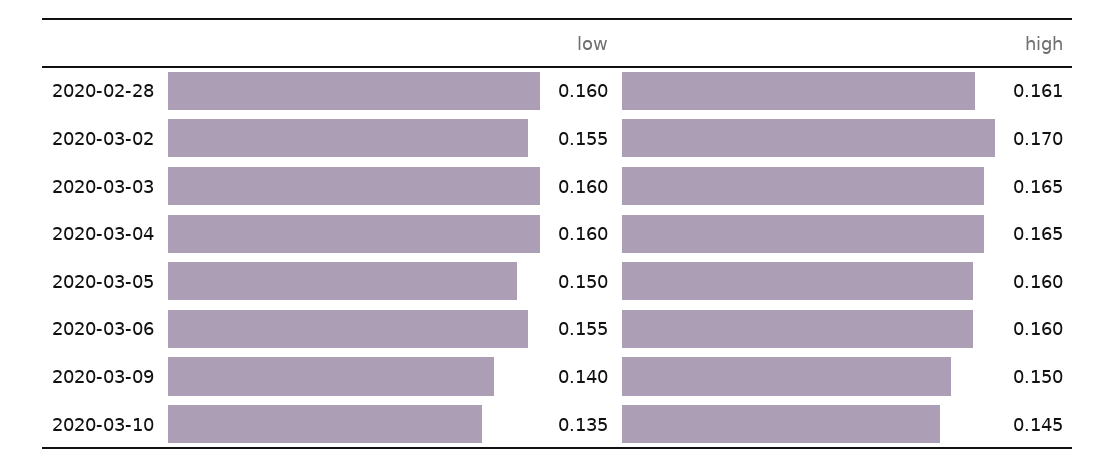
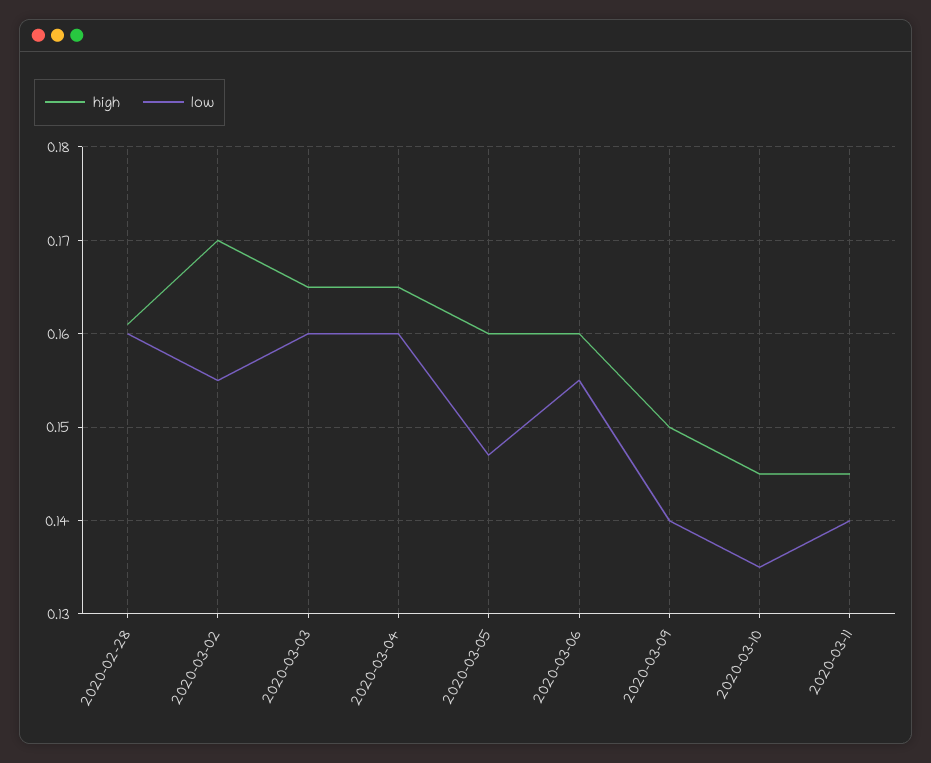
low, 2020-03-05: 0.15 -> 0.147
high, 2020-03-11: none -> 0.145
low, 2020-03-11: none -> 0.14

